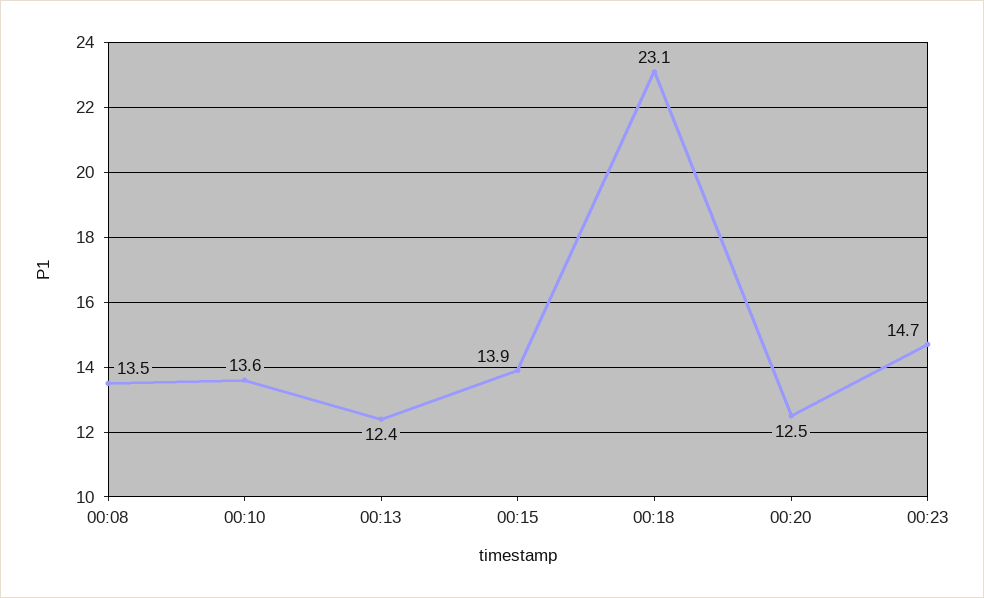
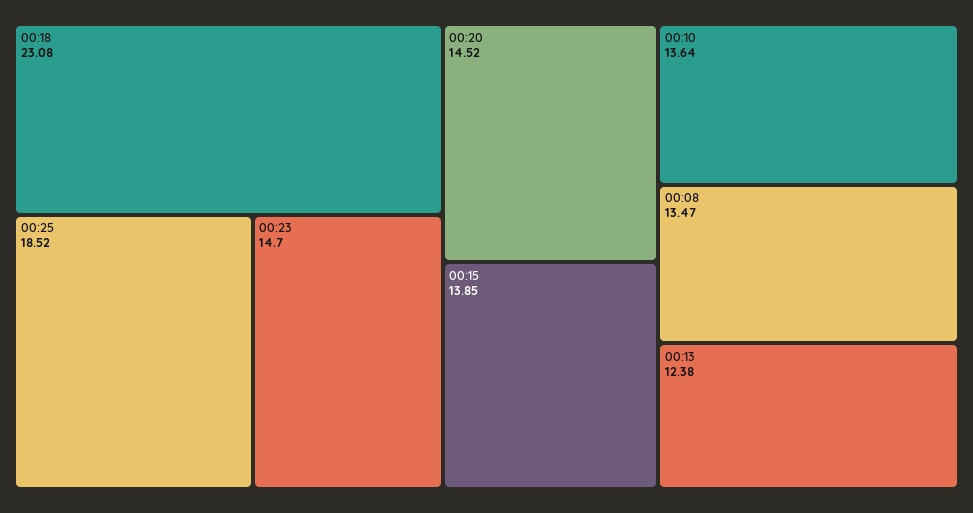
00:20: 12.5 -> 14.52
00:25: none -> 18.52

